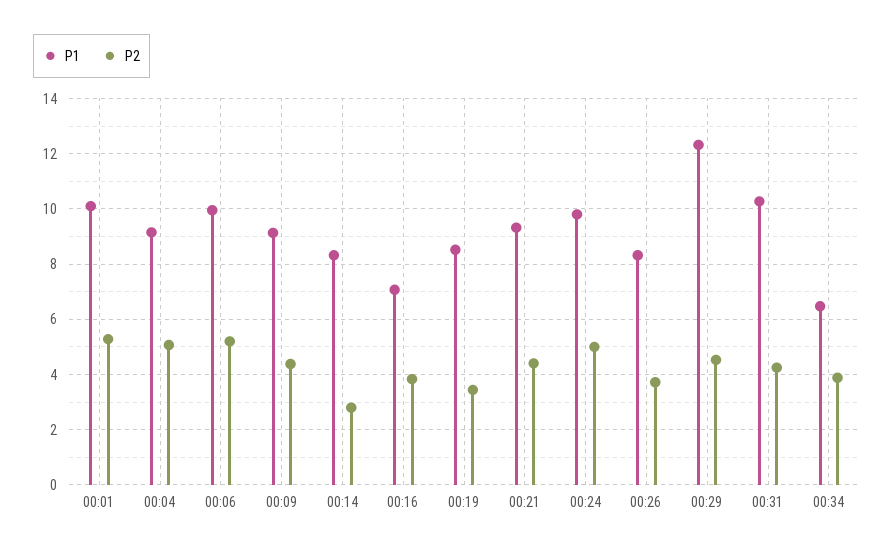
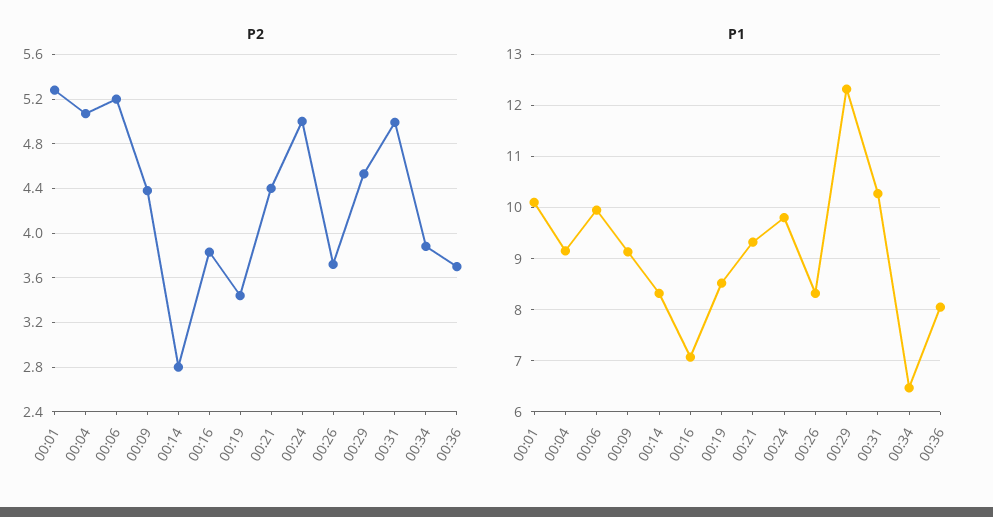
P2, 00:31: 4.25 -> 5
P2, 00:36: none -> 3.7
P1, 00:36: none -> 8

